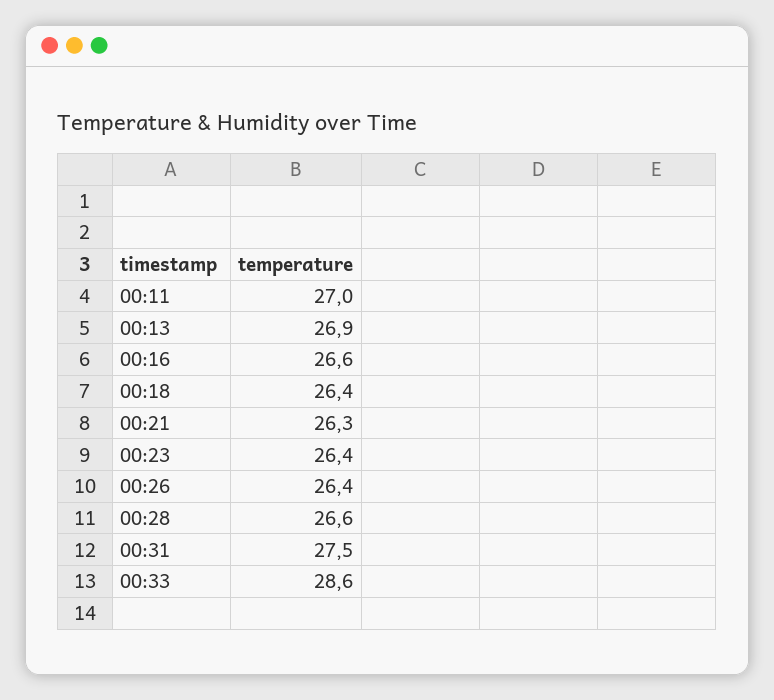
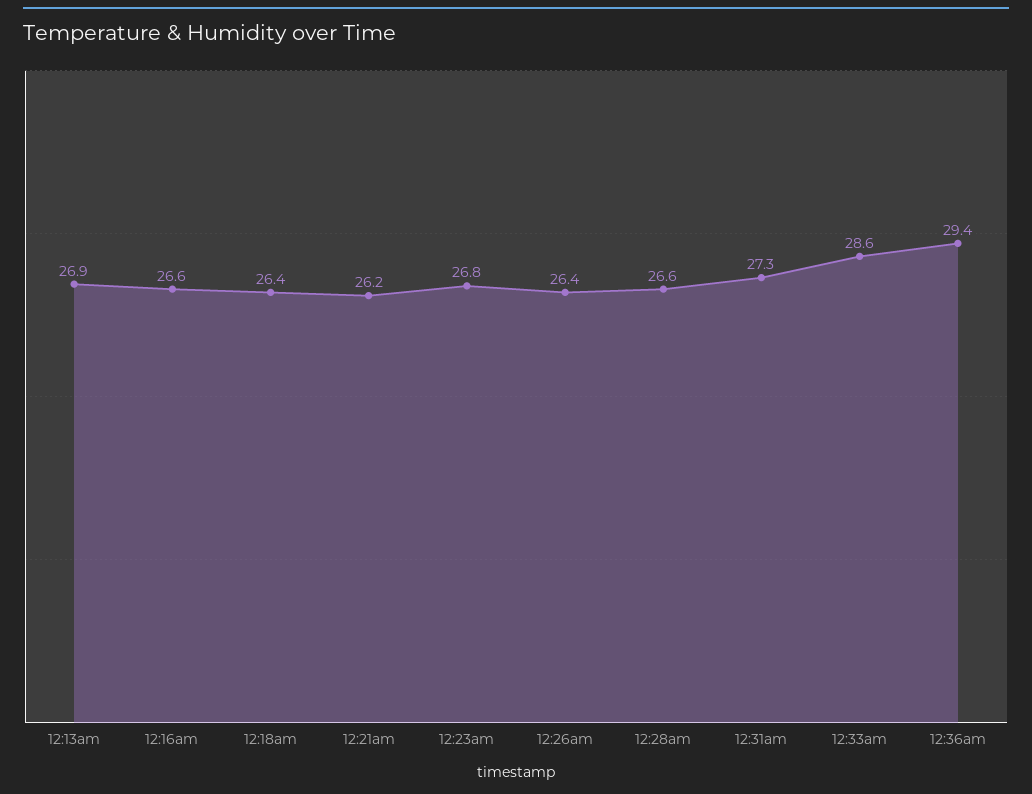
00:11: 27 -> none
00:21: 26.3 -> 26.2
00:23: 26.4 -> 26.8
00:31: 27.5 -> 27.3
12:36am: none -> 29.4

